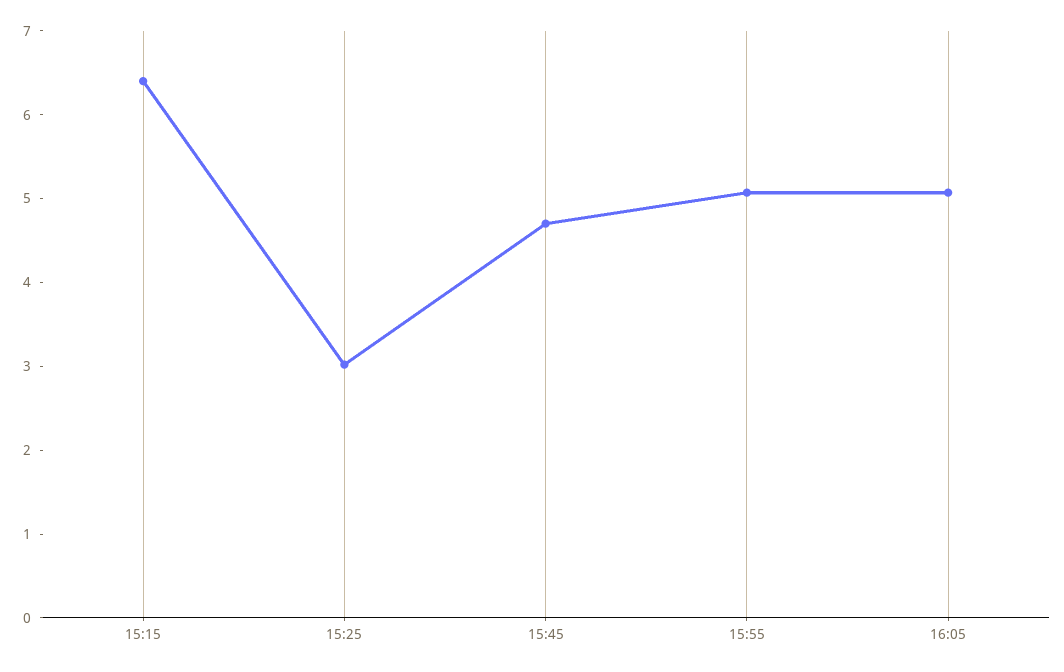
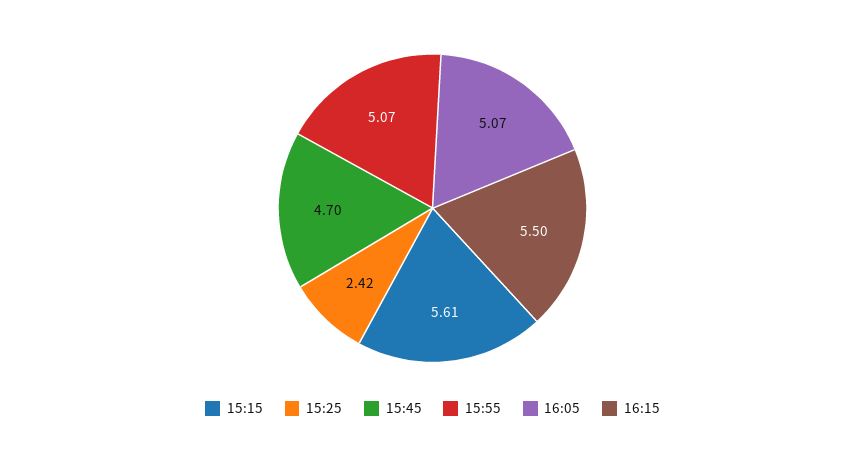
15:15: 6.4 -> 5.61
15:25: 3 -> 2.42
16:15: none -> 5.5

